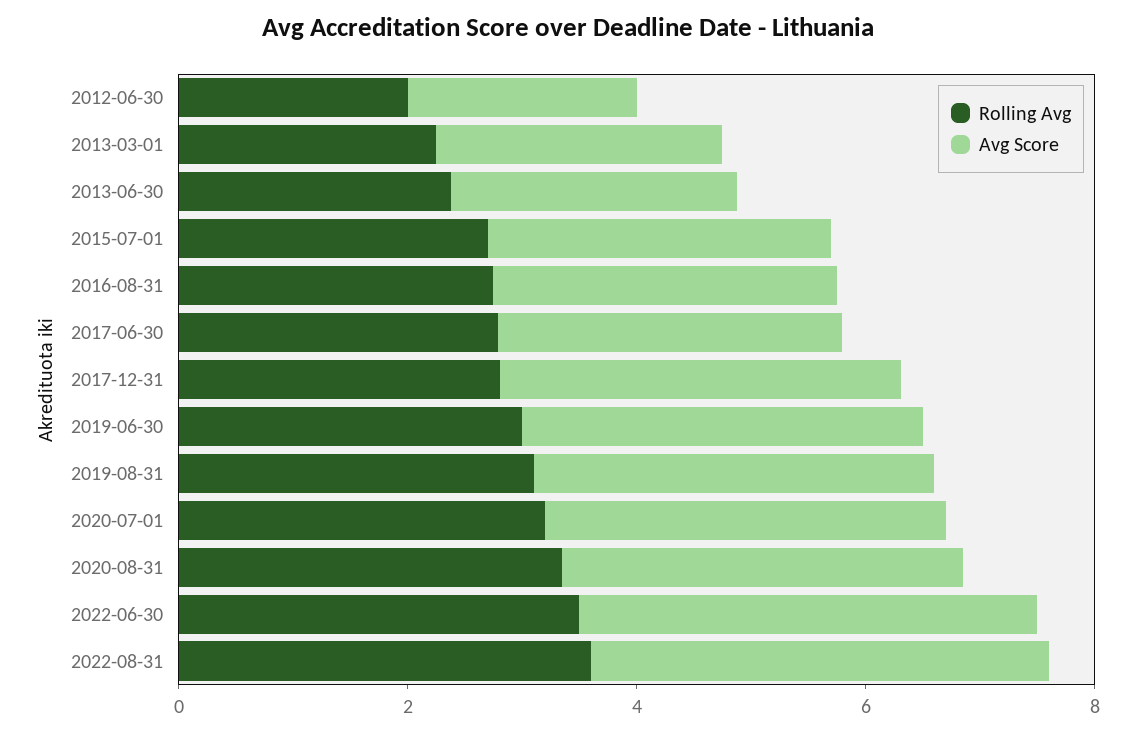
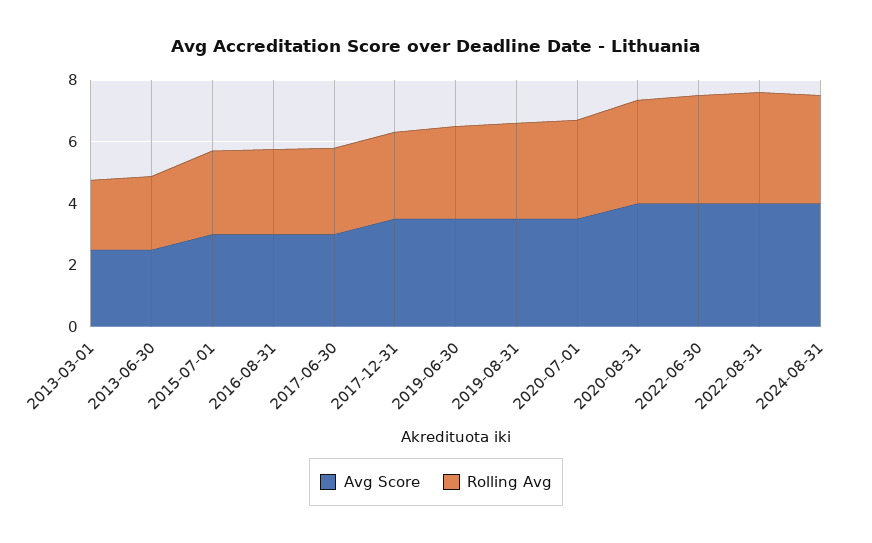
Rolling Avg, 2012-06-30: 2 -> none
Avg Score, 2012-06-30: 2 -> none
Avg Score, 2020-08-31: 3.5 -> 4
Avg Score, 2024-08-31: none -> 4
Rolling Avg, 2024-08-31: none -> 3.5

